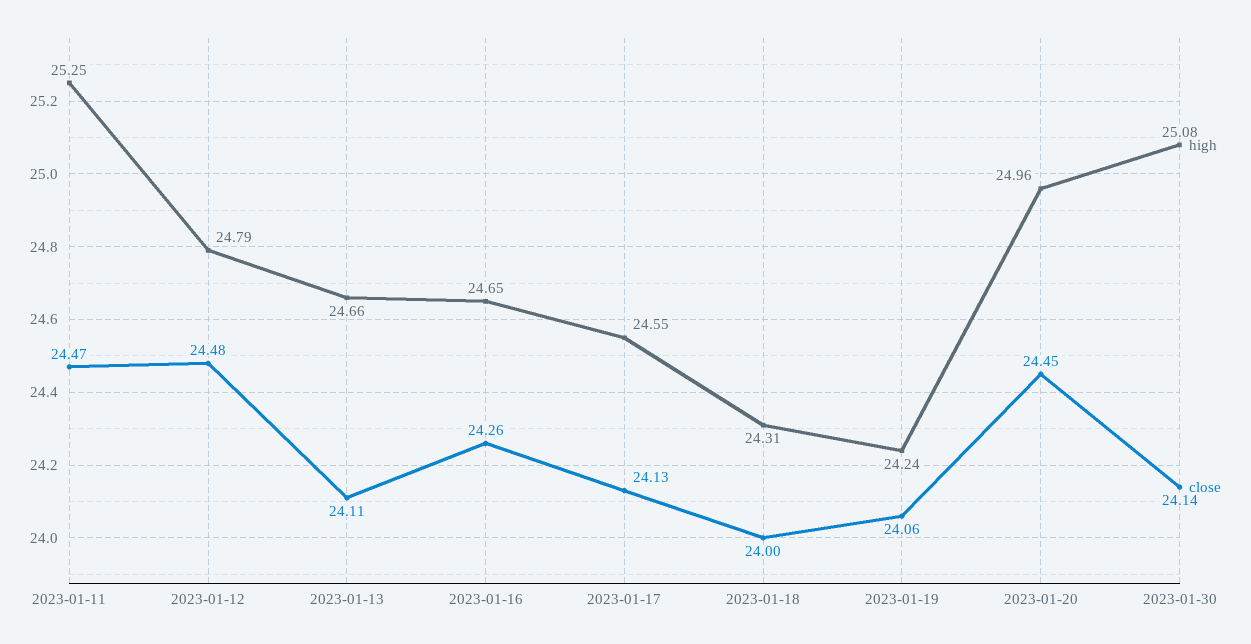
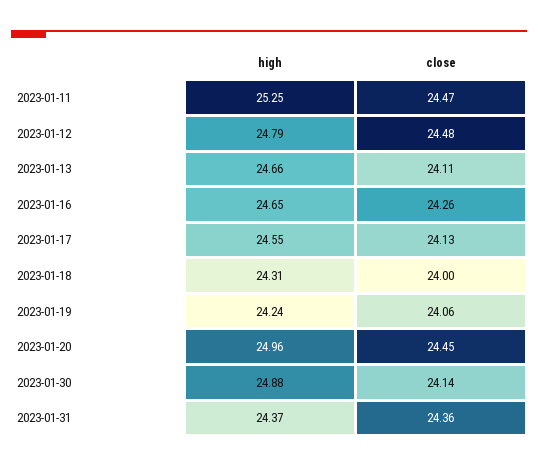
high, 2023-01-30: 25.08 -> 24.88
high, 2023-01-31: none -> 24.37
close, 2023-01-31: none -> 24.36

